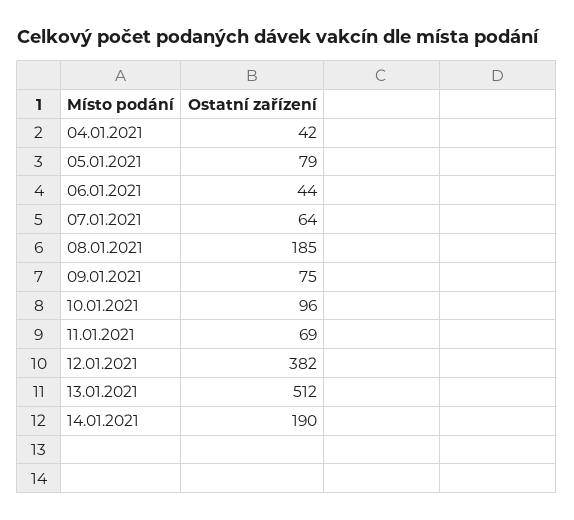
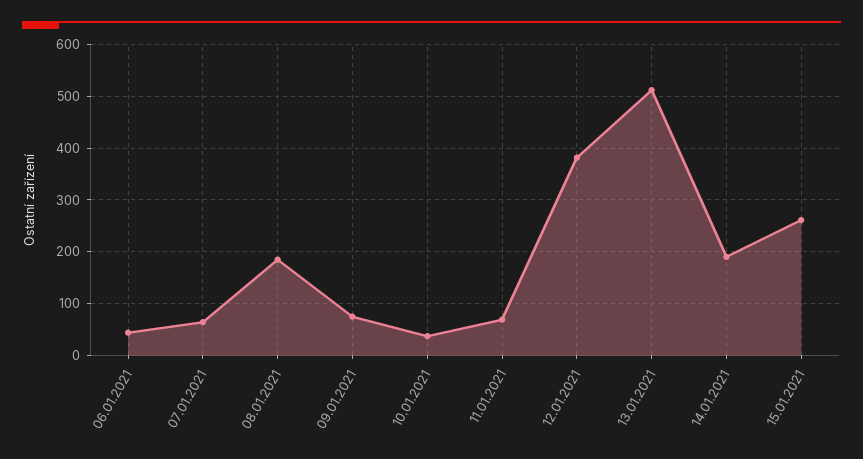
04.01.2021: 42 -> none
05.01.2021: 79 -> none
10.01.2021: 96 -> 40
15.01.2021: none -> 260

